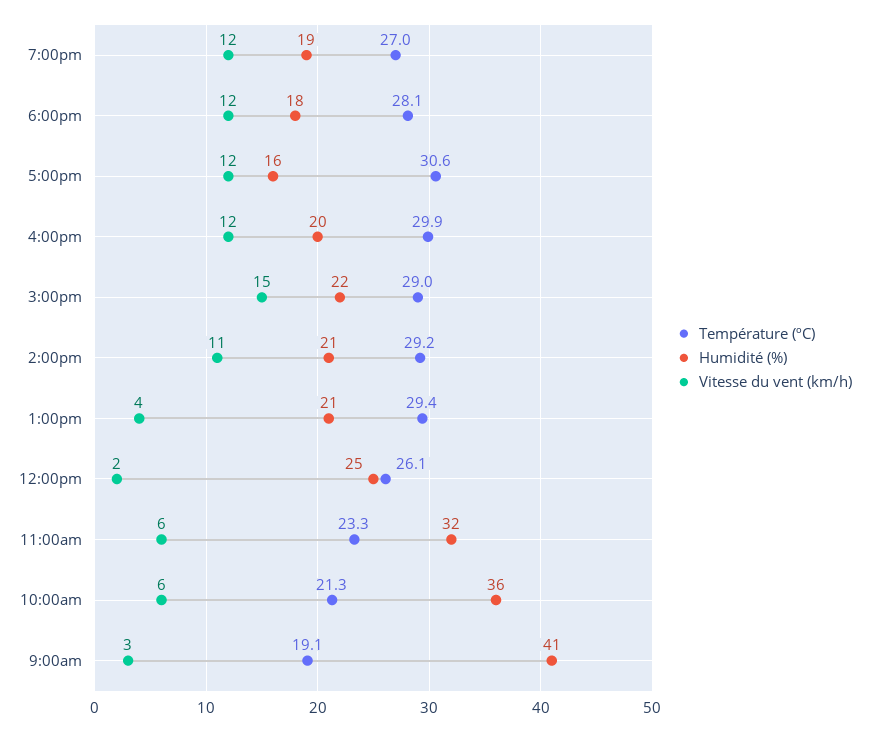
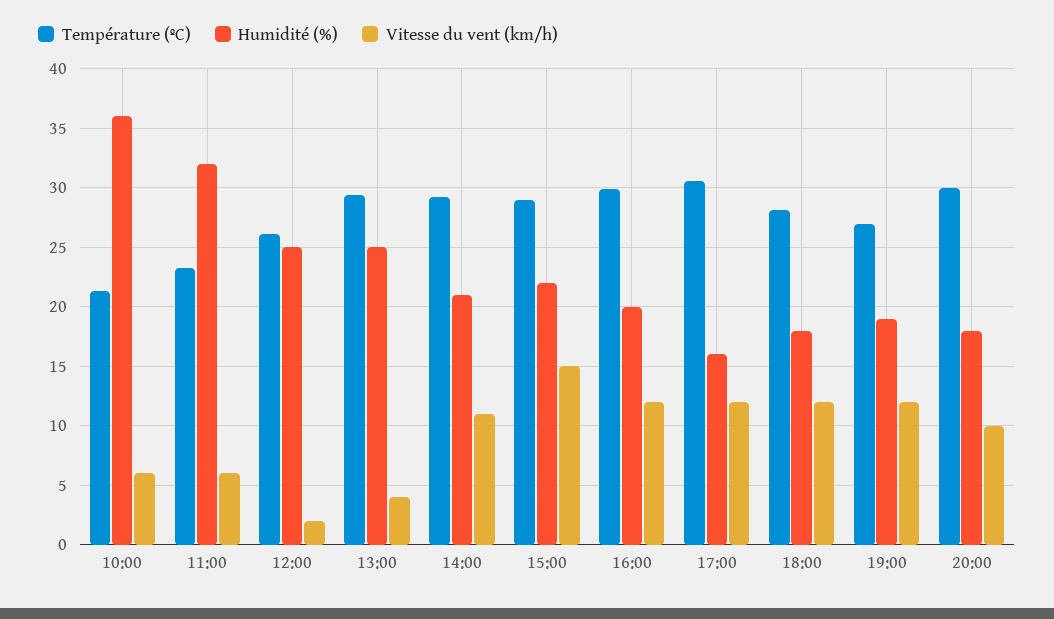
Humidité (%), 1:00pm: 21 -> 25
Température (ºC), 9:00am: 19.1 -> none
Humidité (%), 9:00am: 41 -> none
Vitesse du vent (km/h), 9:00am: 3 -> none
Température (ºC), 20:00: none -> 30
Humidité (%), 20:00: none -> 18
Vitesse du vent (km/h), 20:00: none -> 10

